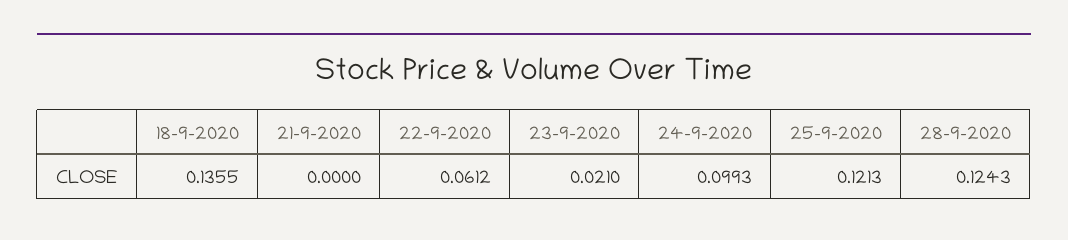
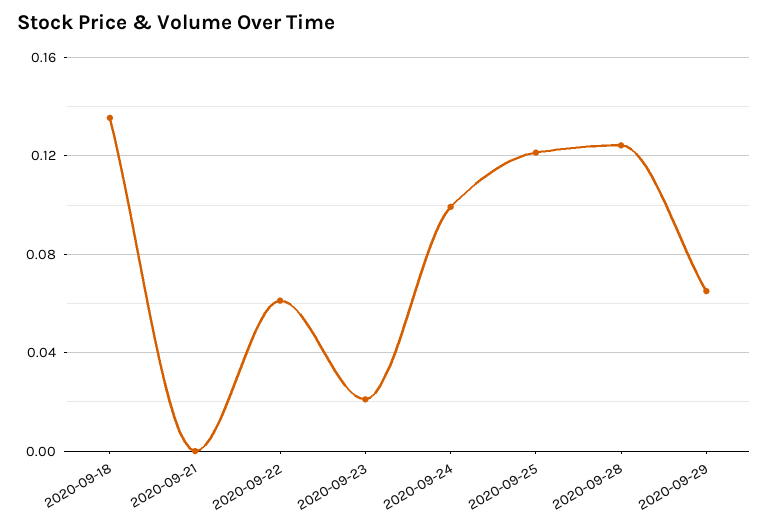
2020-09-29: none -> 0.065

